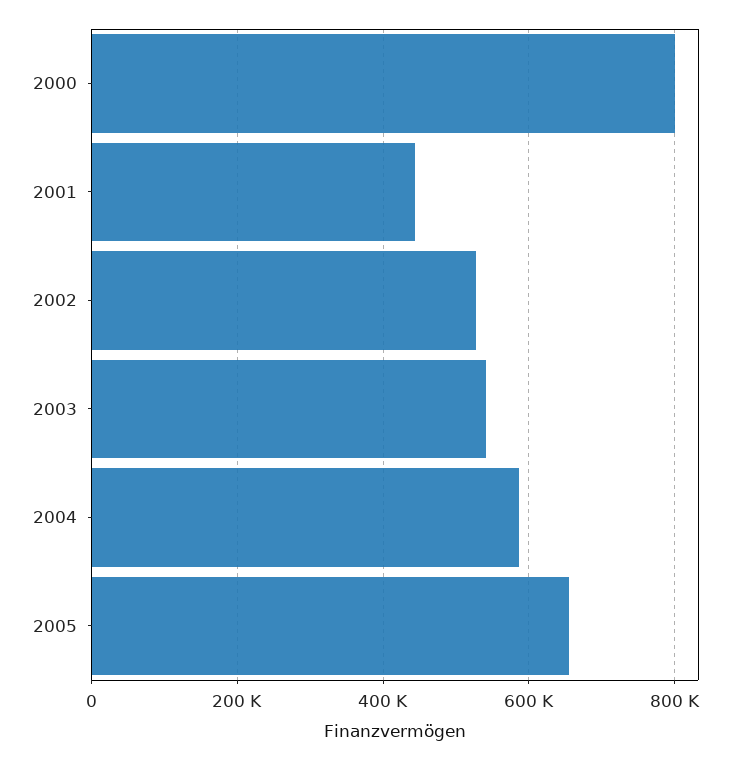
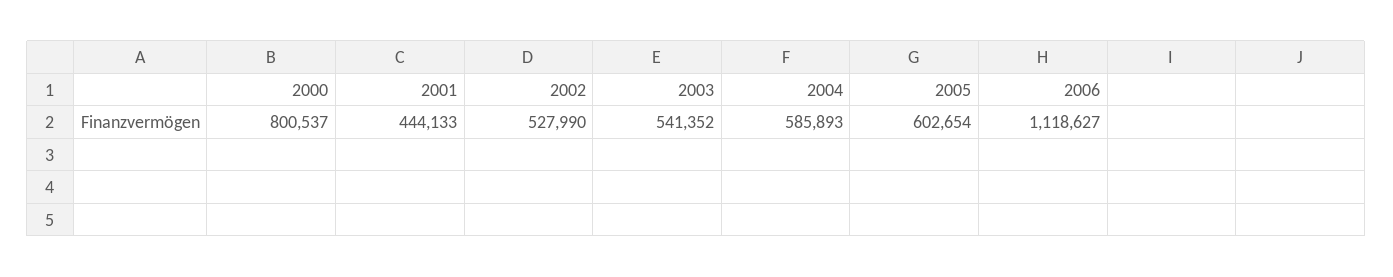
2005: 660000 -> 602654
2006: none -> 1118627

